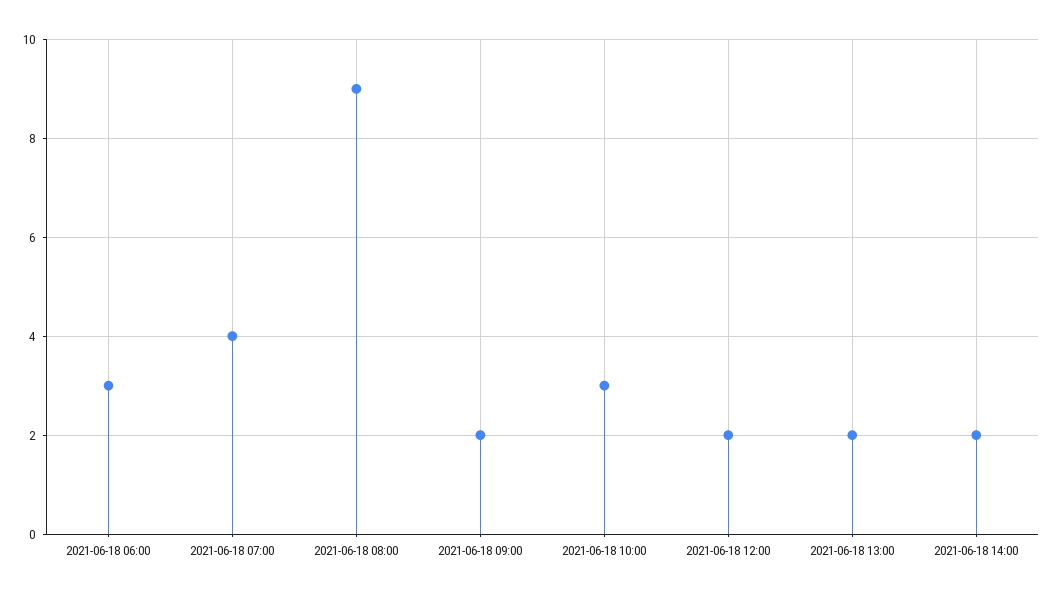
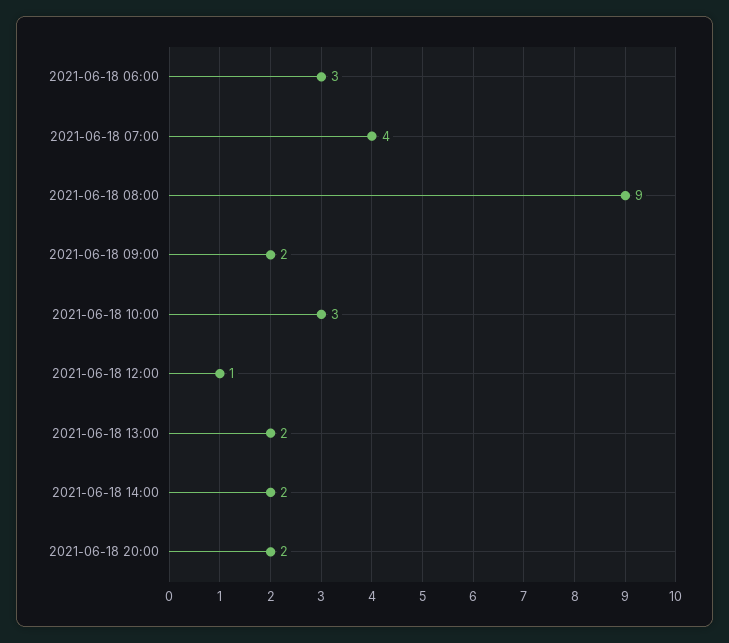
2021-06-18 12:00: 2 -> 1
2021-06-18 20:00: none -> 2

